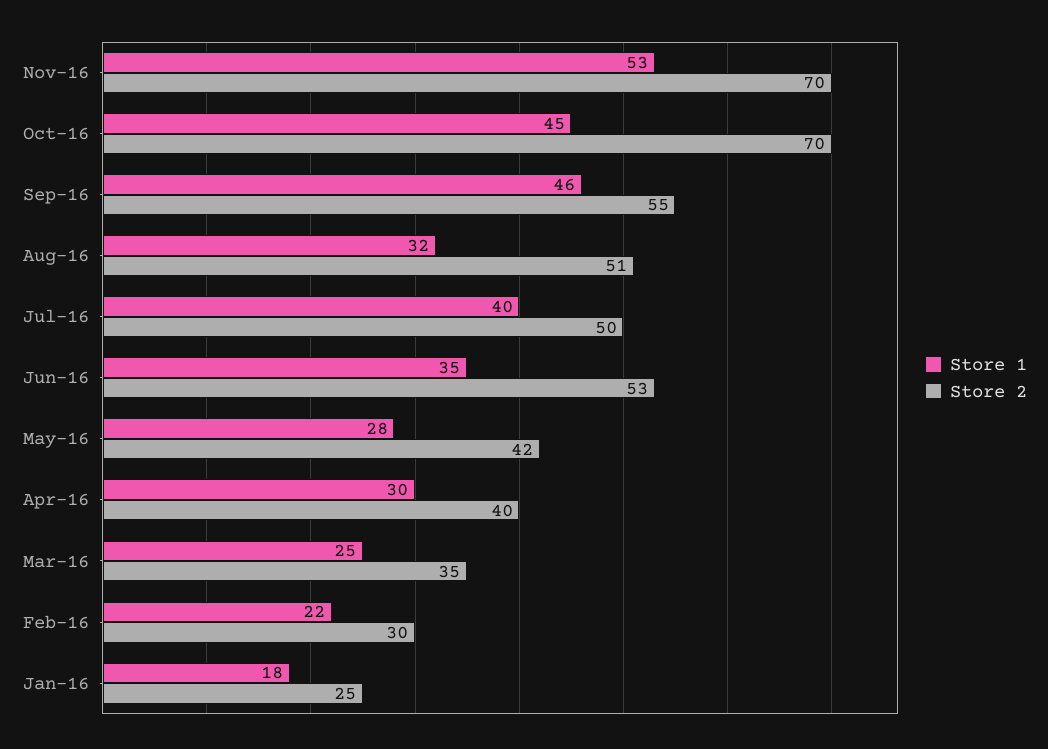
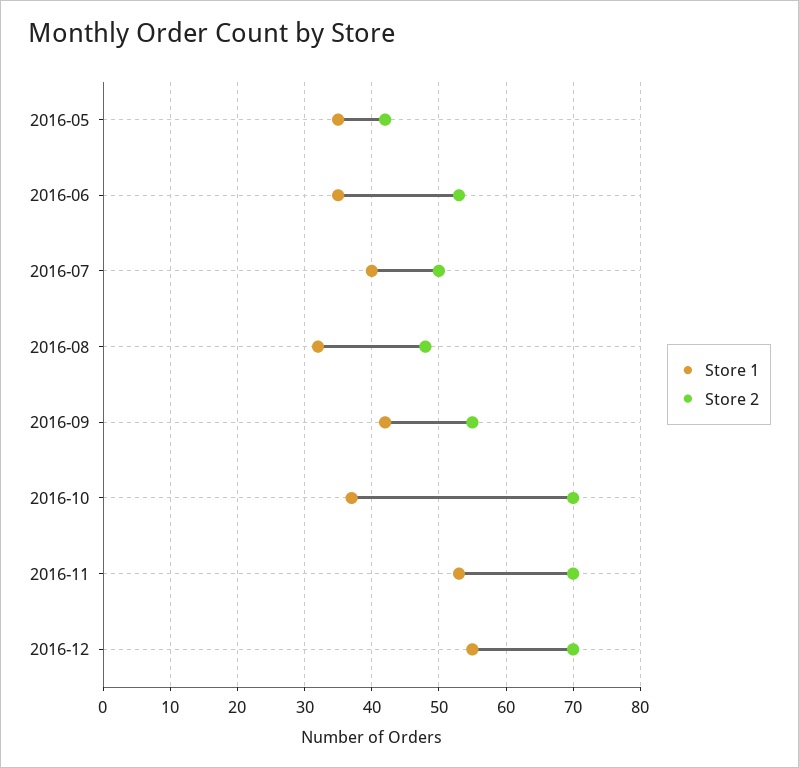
Store 1, Oct-16: 45 -> 37
Store 1, Sep-16: 46 -> 42
Store 2, Aug-16: 51 -> 48
Store 1, May-16: 28 -> 35
Store 1, Apr-16: 30 -> none
Store 2, Apr-16: 40 -> none
Store 1, Mar-16: 25 -> none
Store 2, Mar-16: 35 -> none
Store 1, Feb-16: 22 -> none
Store 2, Feb-16: 30 -> none
Store 1, Jan-16: 18 -> none
Store 2, Jan-16: 25 -> none
Store 1, 2016-12: none -> 55
Store 2, 2016-12: none -> 70

